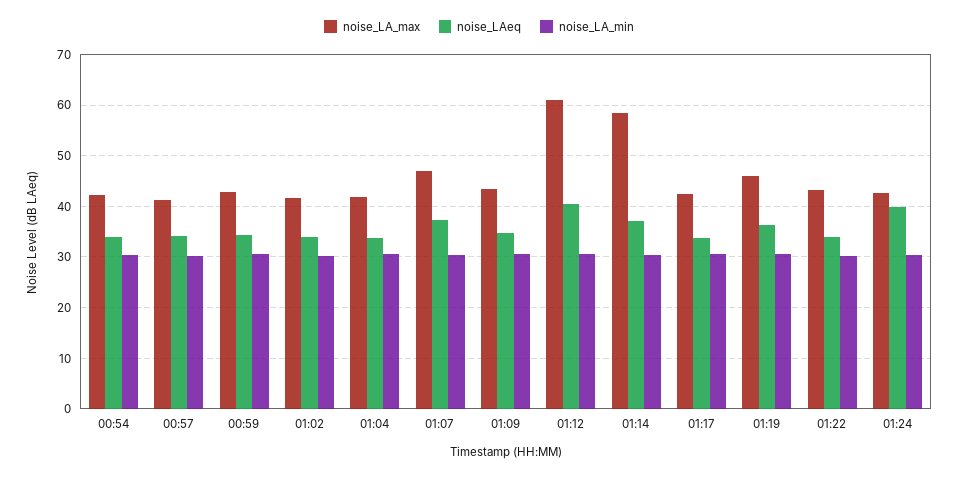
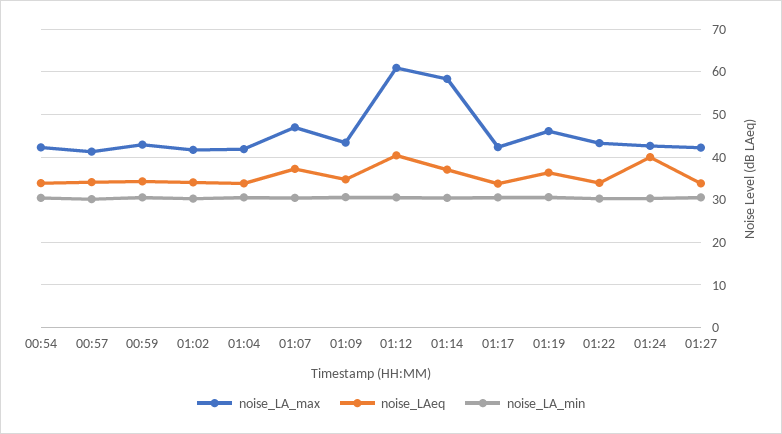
noise_LA_max, 01:27: none -> 42
noise_LAeq, 01:27: none -> 34
noise_LA_min, 01:27: none -> 30

